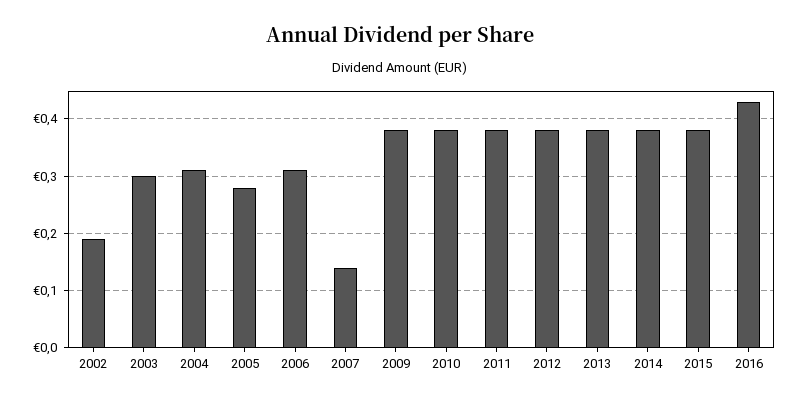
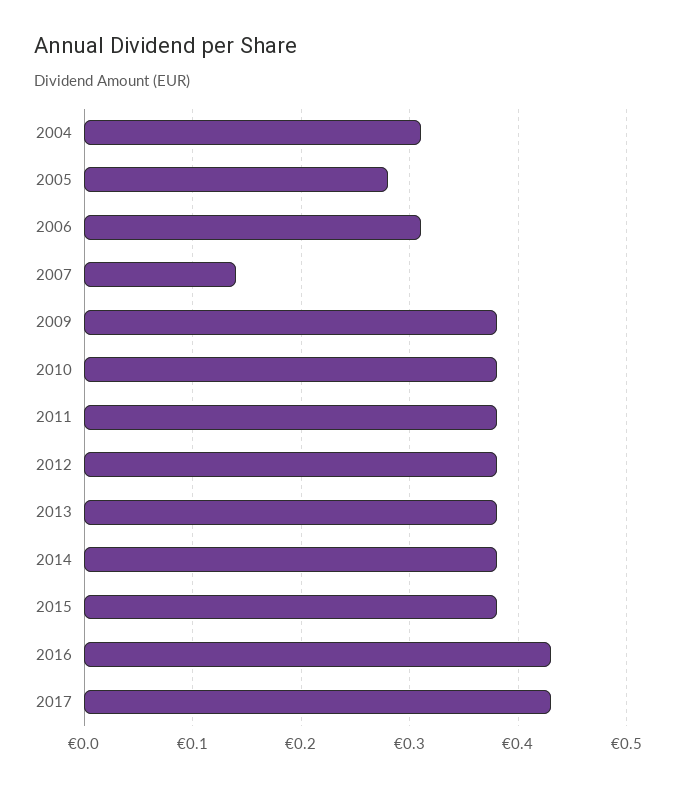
2002: 0.2 -> none
2003: 0.3 -> none
2017: none -> 0.43

